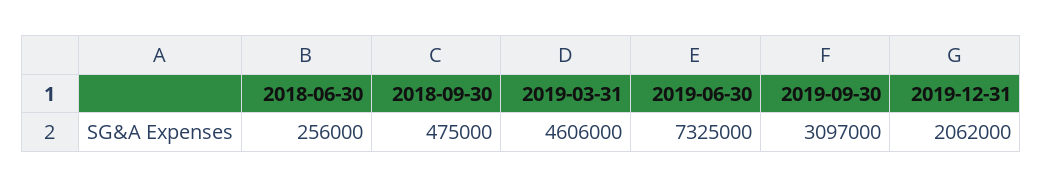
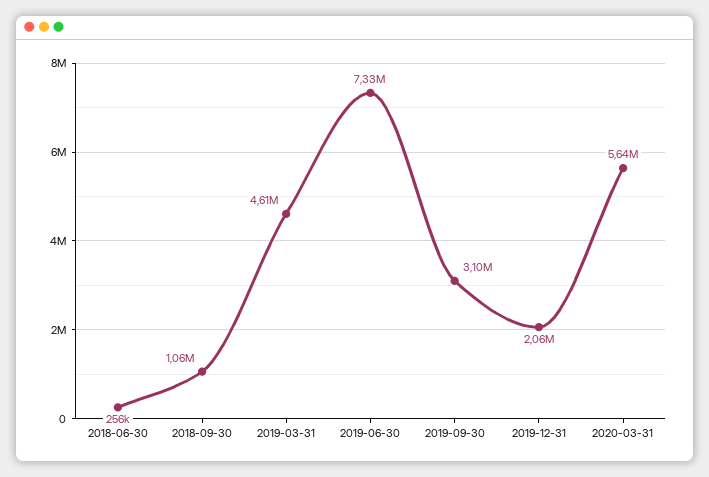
2018-09-30: 475000 -> 1060000
2020-03-31: none -> 5640000

